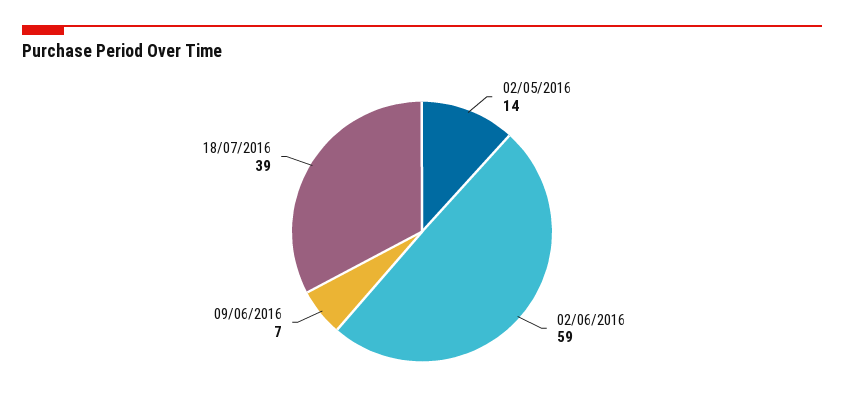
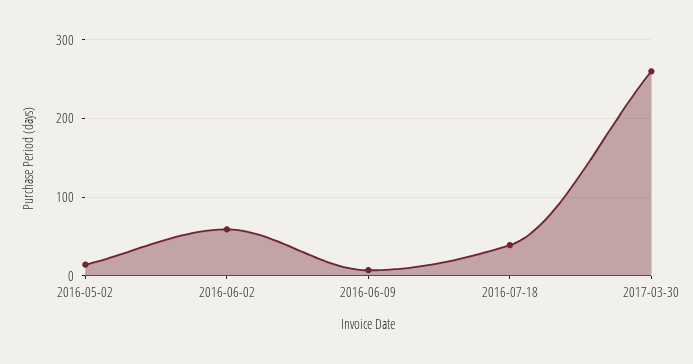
2017-03-30: none -> 260

